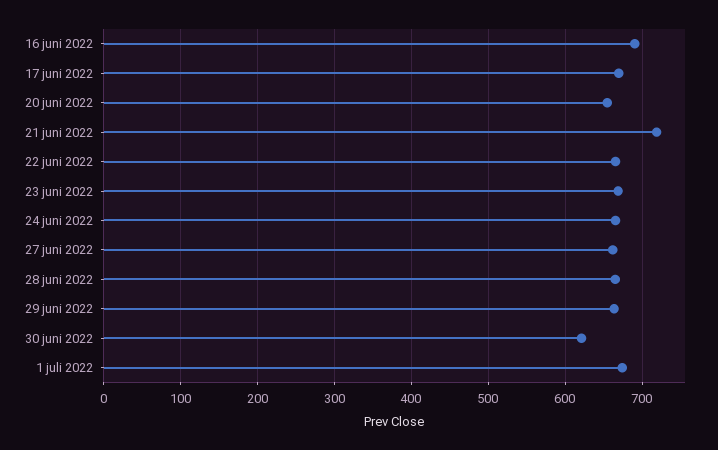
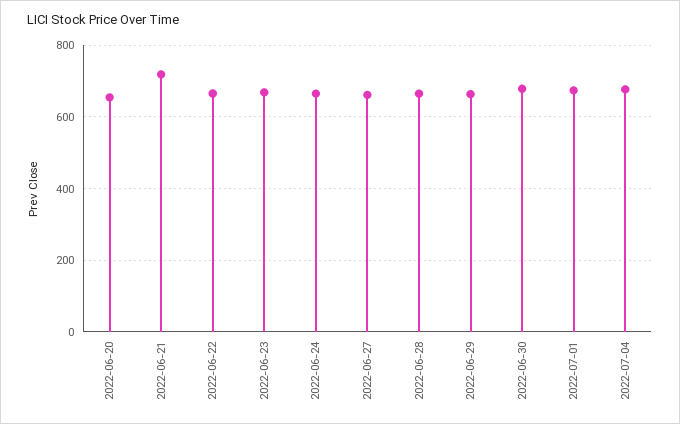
16 juni 2022: 690 -> none
17 juni 2022: 670 -> none
30 juni 2022: 620 -> 680
2022-07-04: none -> 680

